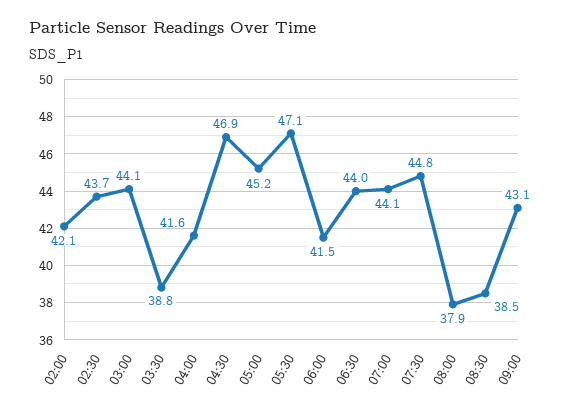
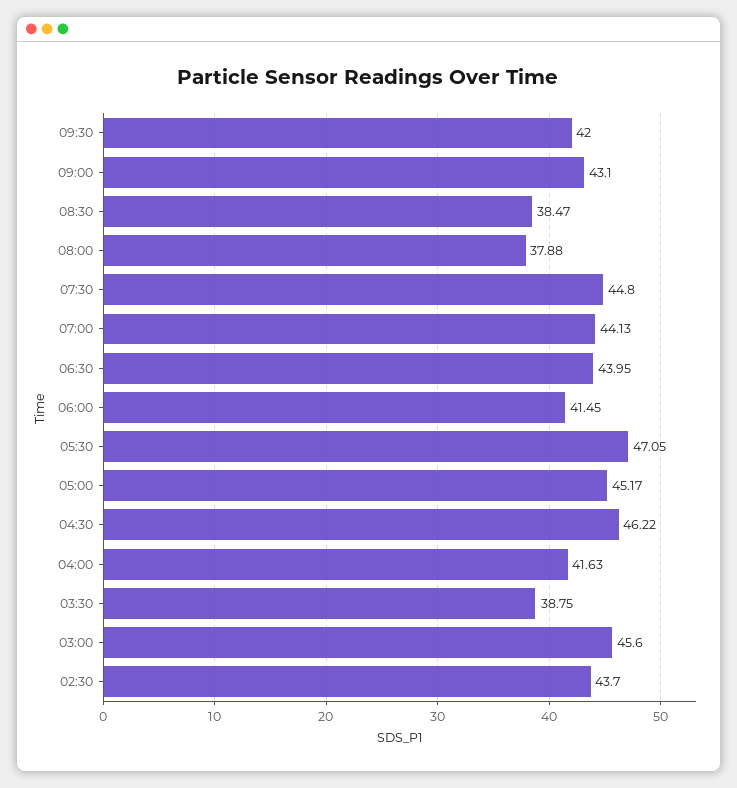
02:00: 42.1 -> none
03:00: 44.1 -> 45.6
04:30: 46.9 -> 46.22
09:30: none -> 42

